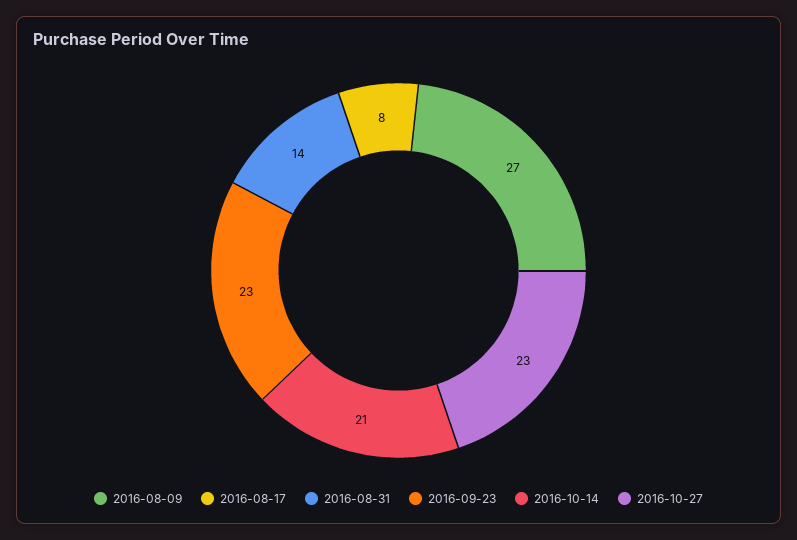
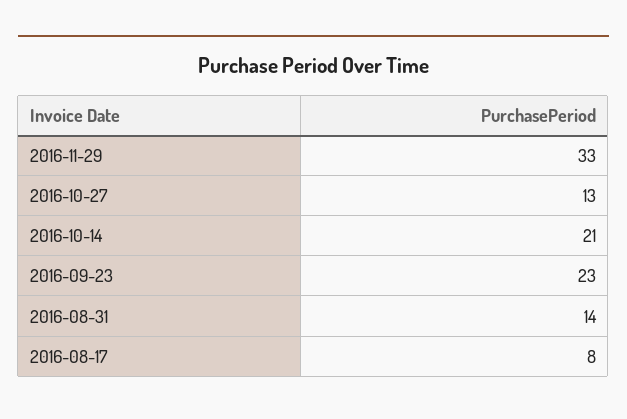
2016-08-09: 27 -> none
2016-10-27: 23 -> 13
2016-11-29: none -> 33

